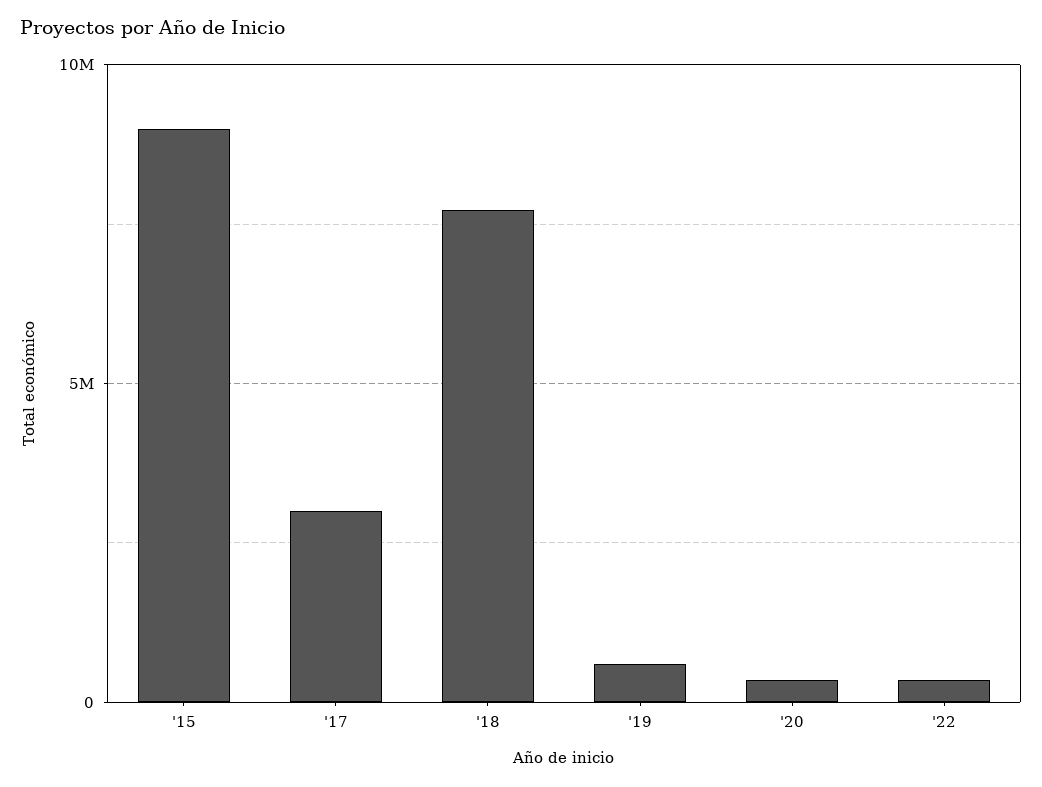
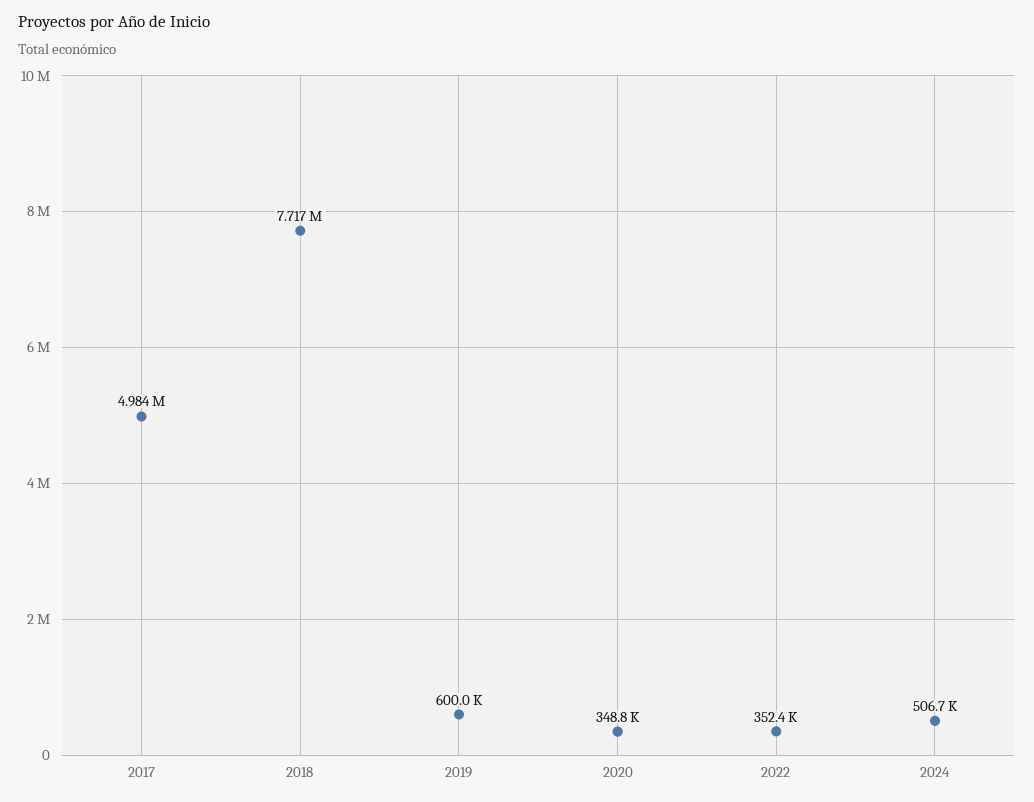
'15: 9000000 -> none
'17: 3000000 -> 4984000
2024: none -> 506700

